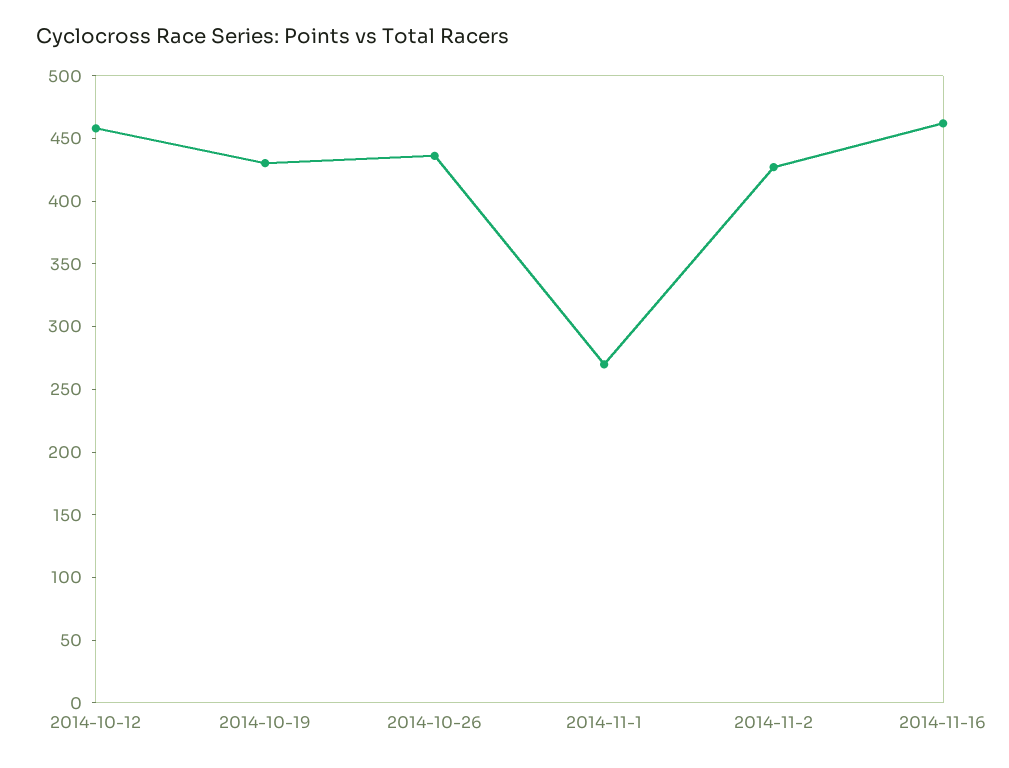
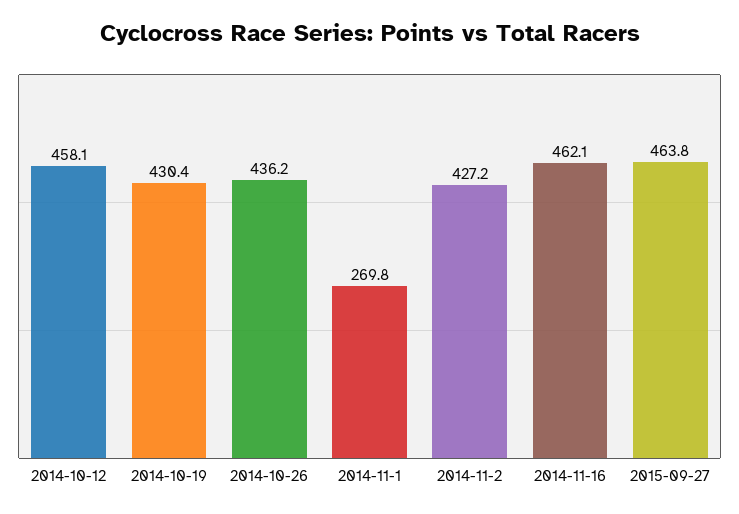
2015-09-27: none -> 463.8

